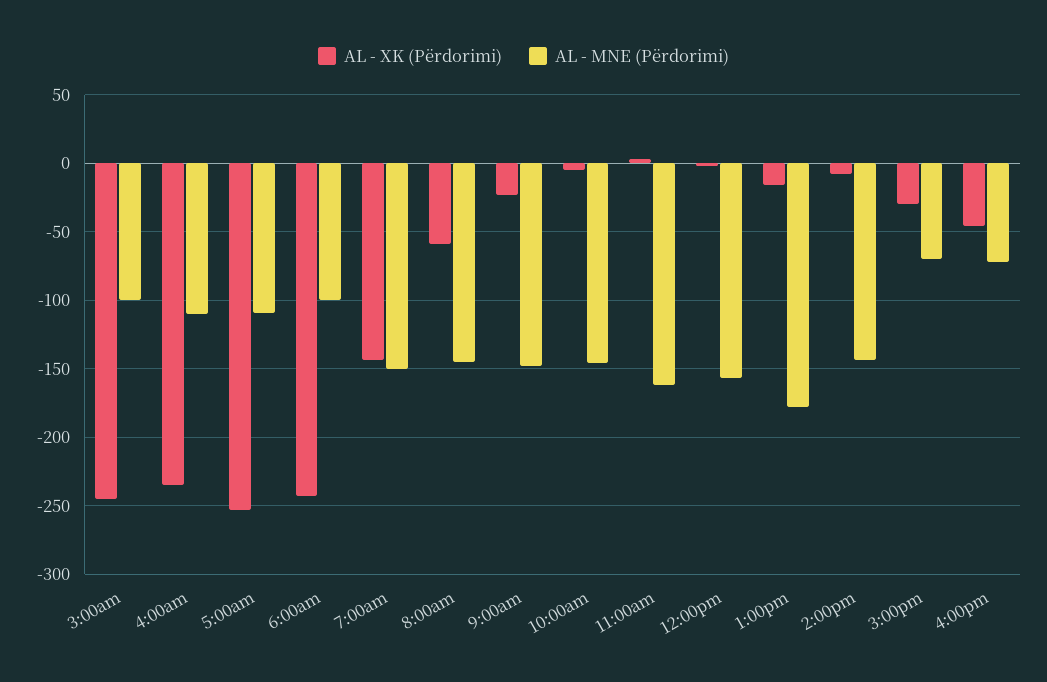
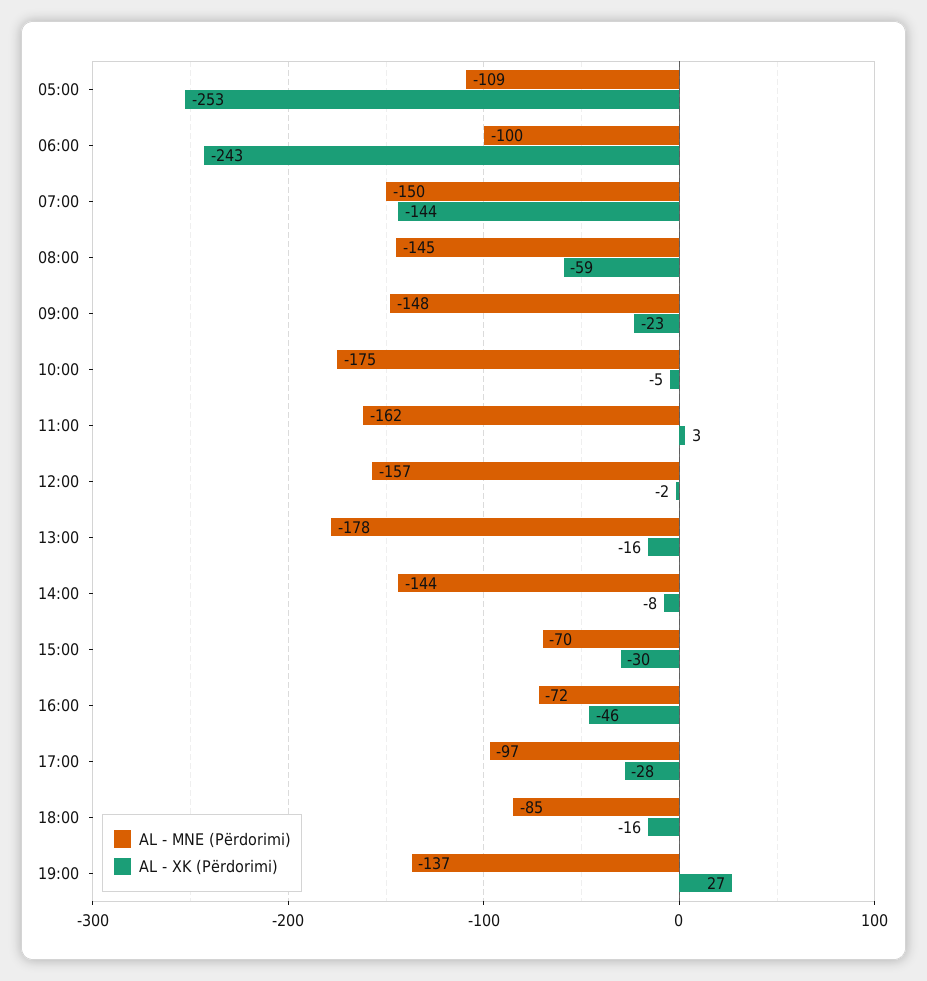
AL - XK (Përdorimi), 3:00am: -245 -> none
AL - MNE (Përdorimi), 3:00am: -100 -> none
AL - XK (Përdorimi), 4:00am: -235 -> none
AL - MNE (Përdorimi), 4:00am: -110 -> none
AL - MNE (Përdorimi), 10:00am: -145 -> -175
AL - MNE (Përdorimi), 17:00: none -> -97
AL - XK (Përdorimi), 17:00: none -> -28
AL - MNE (Përdorimi), 18:00: none -> -85
AL - XK (Përdorimi), 18:00: none -> -16
AL - MNE (Përdorimi), 19:00: none -> -137
AL - XK (Përdorimi), 19:00: none -> 27

